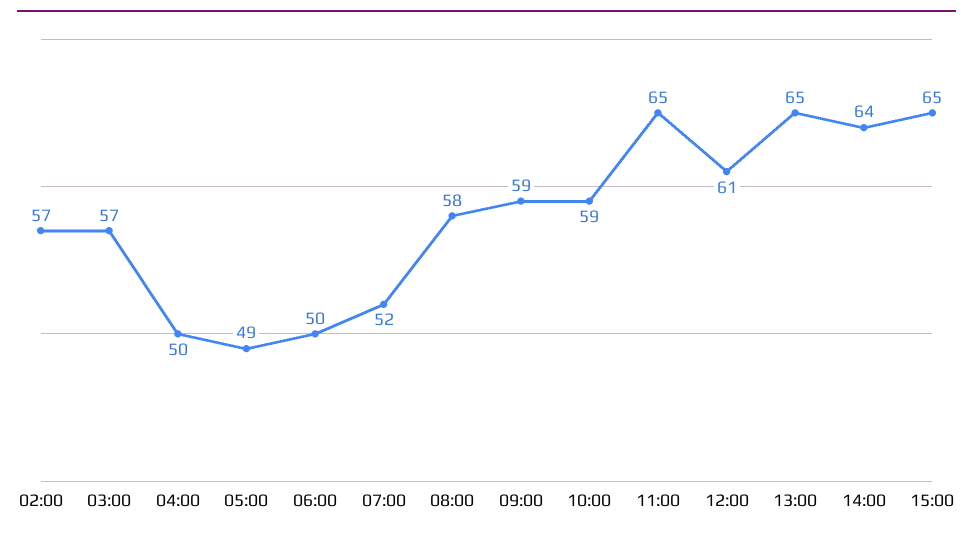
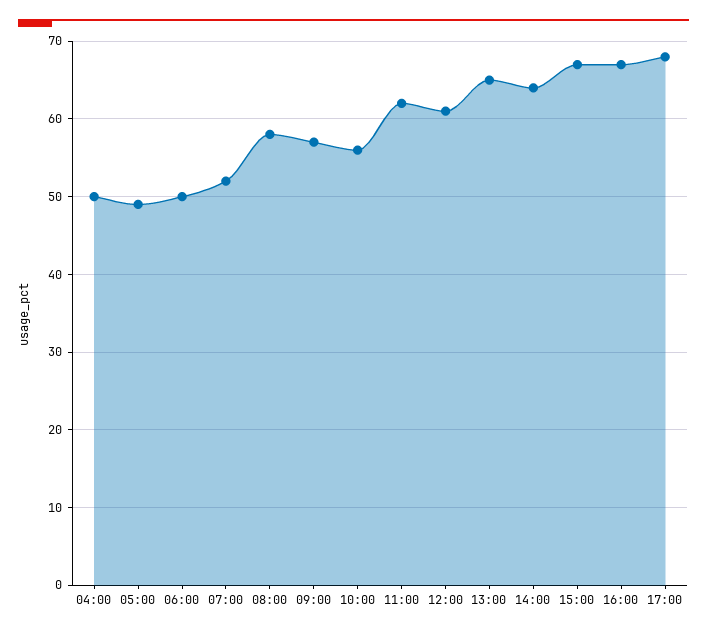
02:00: 57 -> none
03:00: 57 -> none
09:00: 59 -> 57
10:00: 59 -> 56
11:00: 65 -> 62
15:00: 65 -> 67
16:00: none -> 67
17:00: none -> 68

